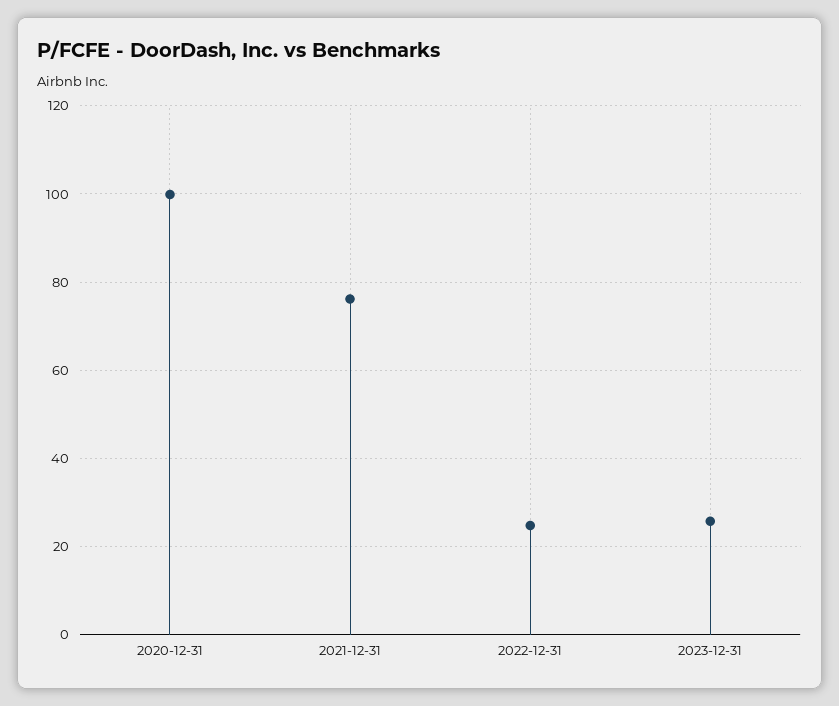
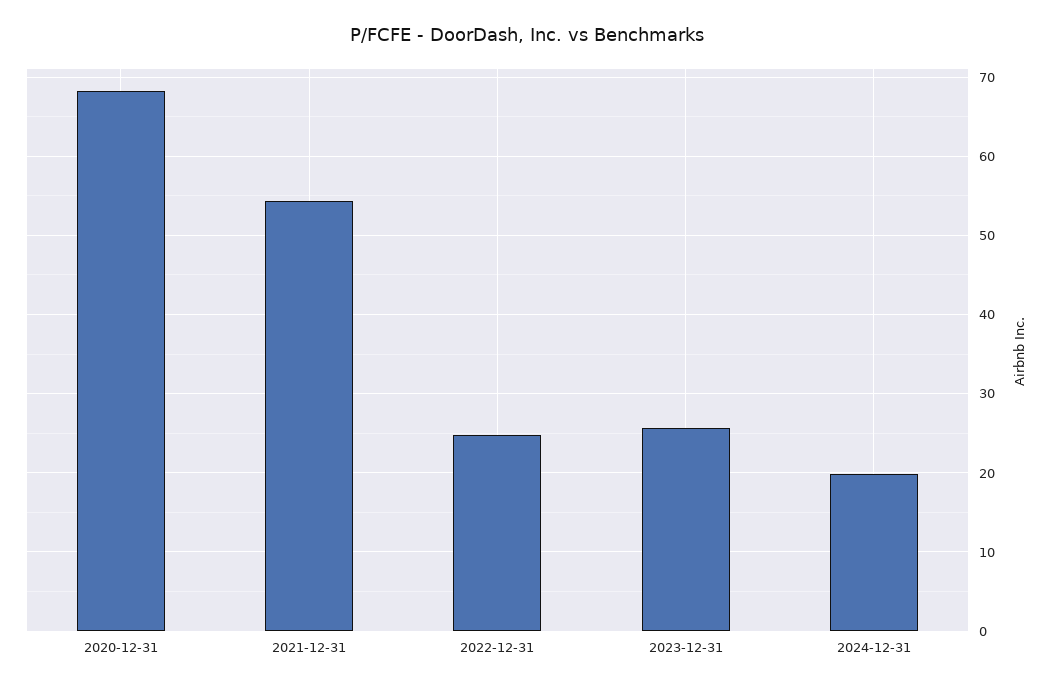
2020-12-31: 100 -> 68
2021-12-31: 76 -> 54
2024-12-31: none -> 20

